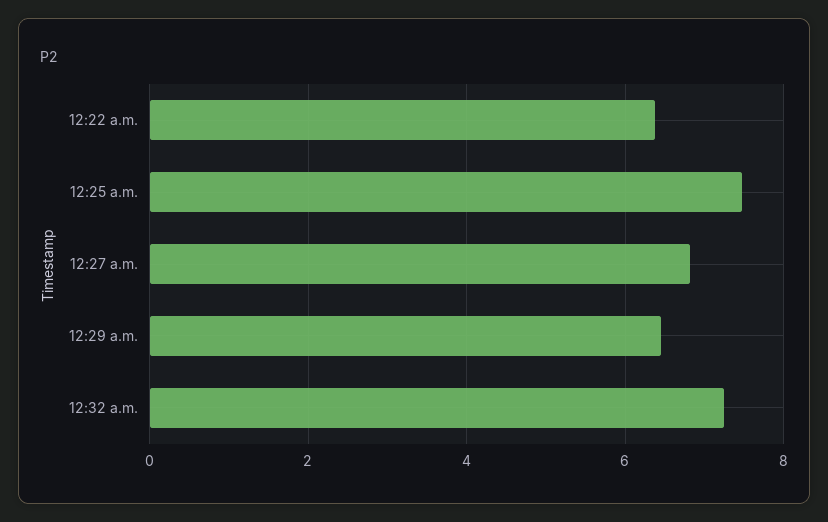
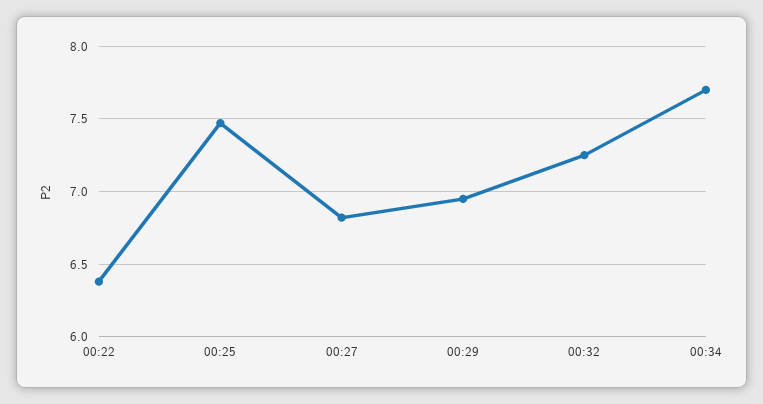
12:29 a.m.: 6.4 -> 6.95
00:34: none -> 7.7

